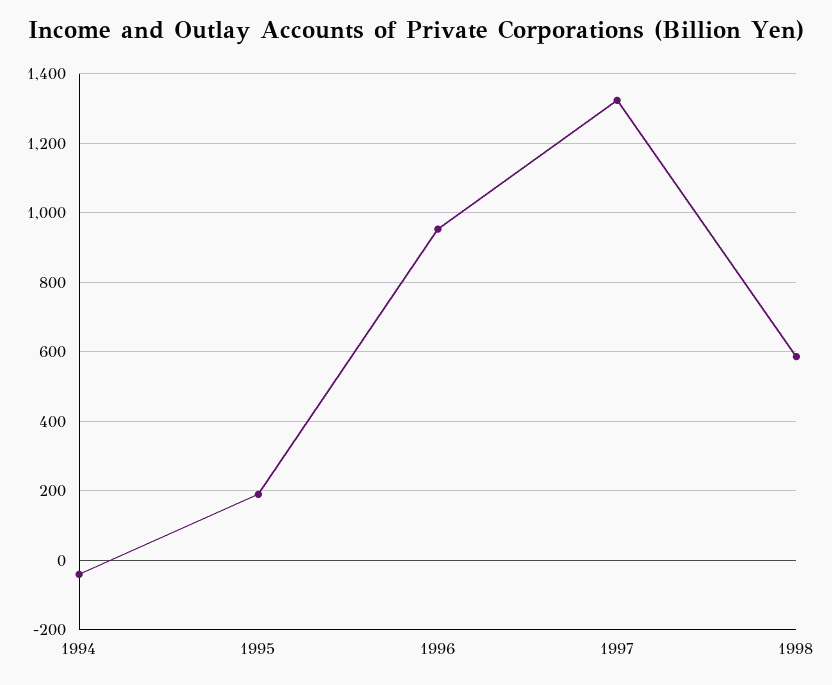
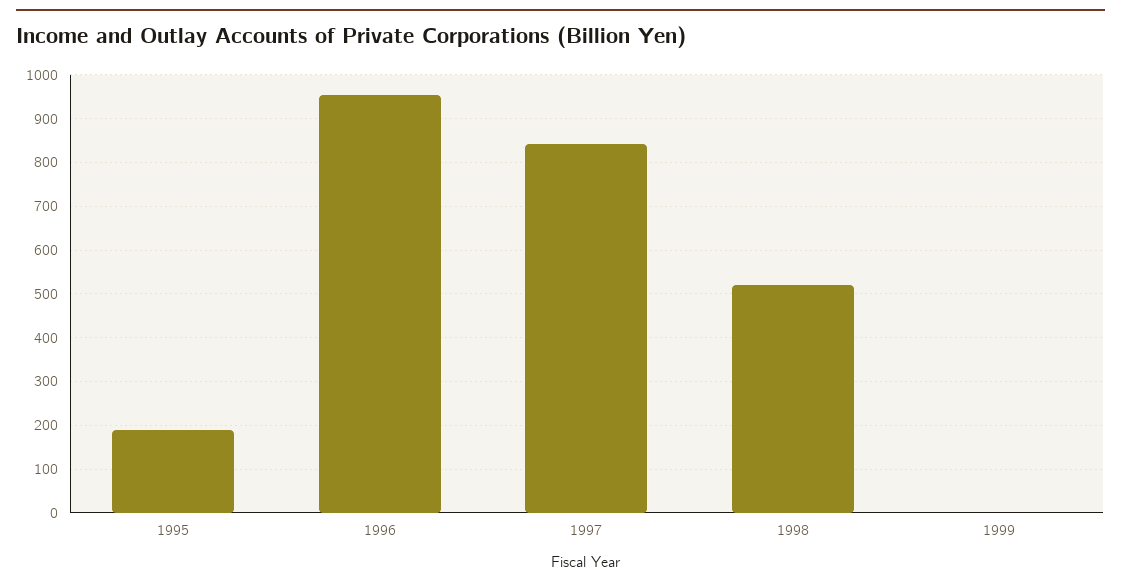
1994: -40 -> none
1997: 1320 -> 840
1998: 580 -> 520
1999: none -> 0

